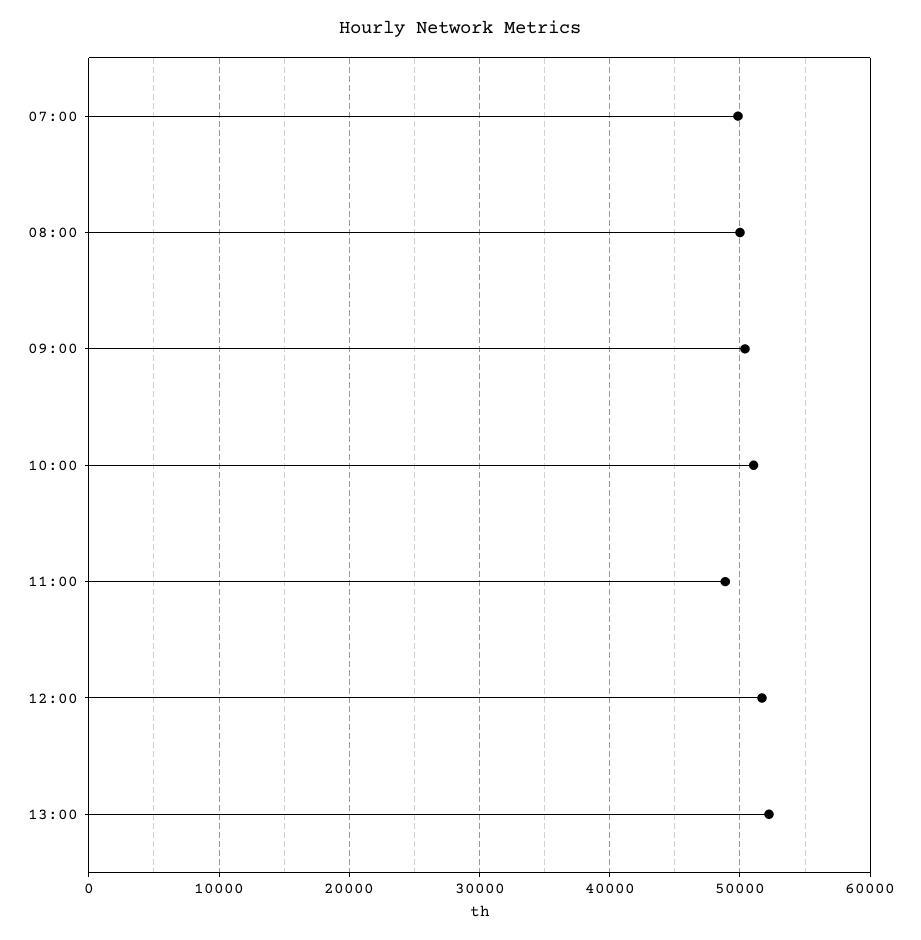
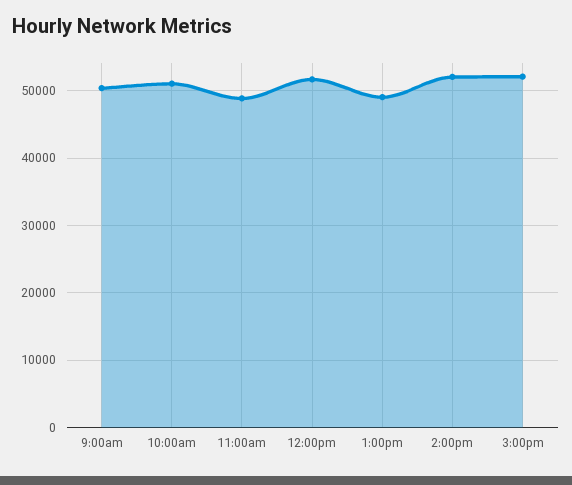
07:00: 50000 -> none
08:00: 50000 -> none
13:00: 52000 -> 49000
2:00pm: none -> 52000
3:00pm: none -> 52000

